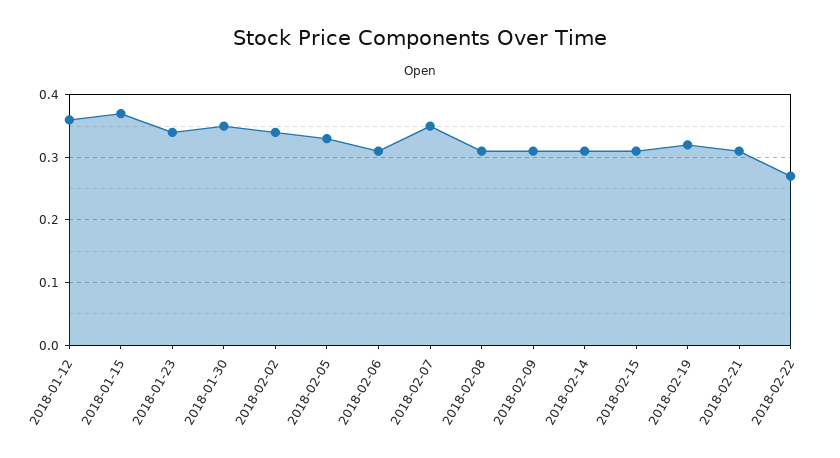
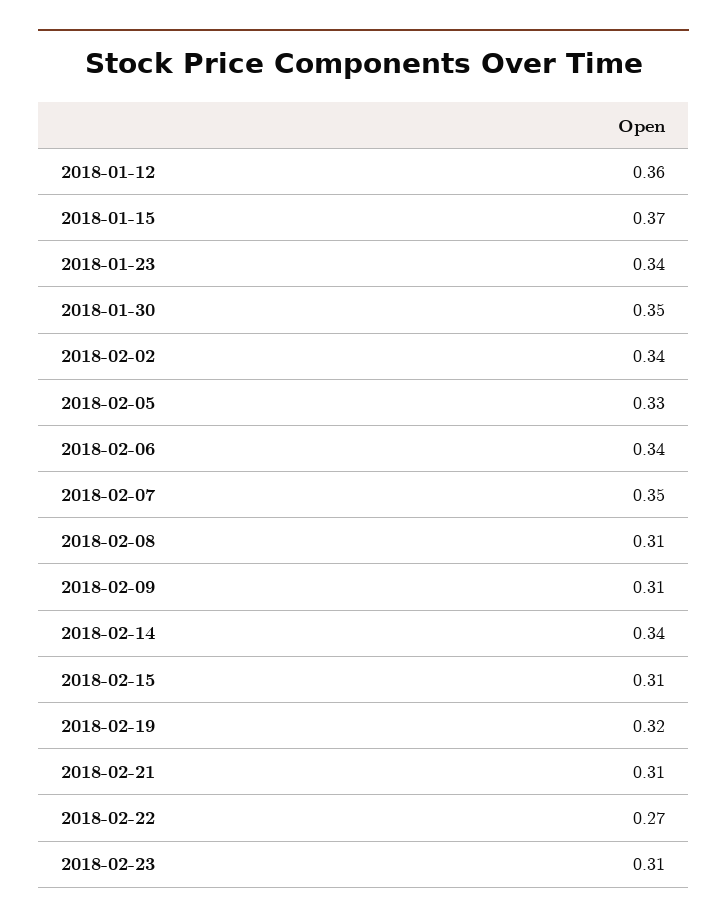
2018-02-06: 0.31 -> 0.34
2018-02-14: 0.31 -> 0.34
2018-02-23: none -> 0.31

